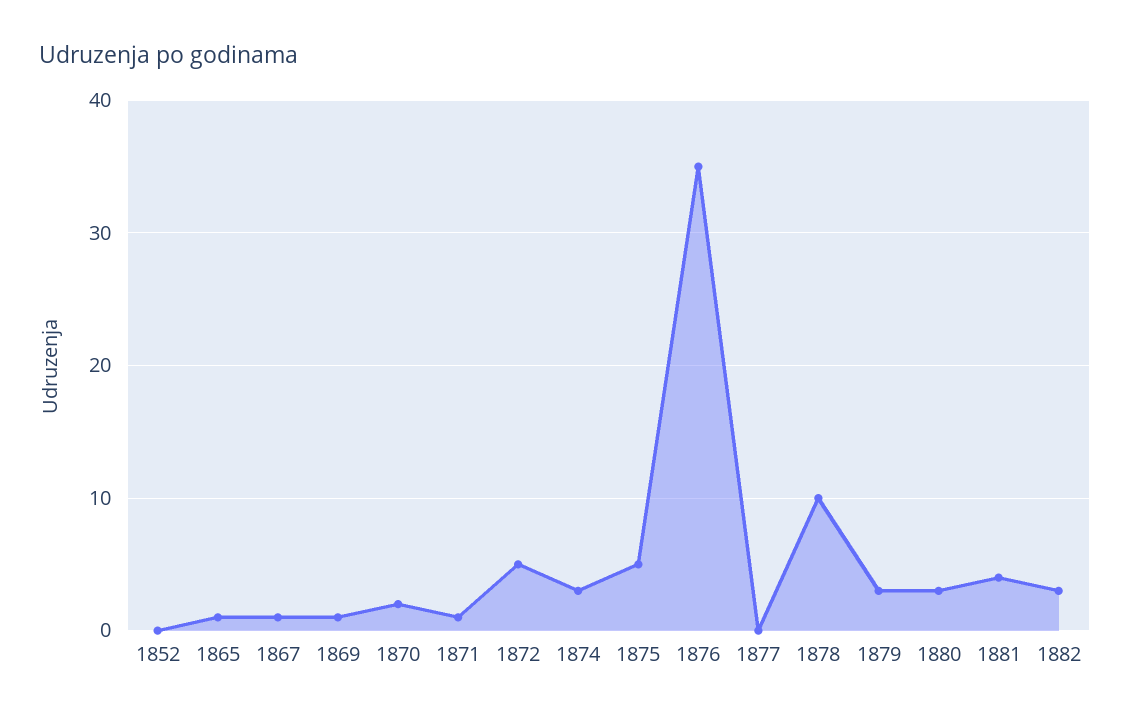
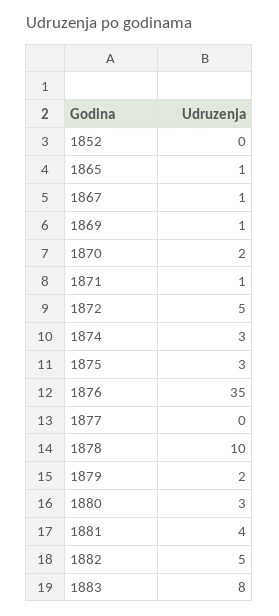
1875: 5 -> 3
1879: 3 -> 2
1882: 3 -> 5
1883: none -> 8

